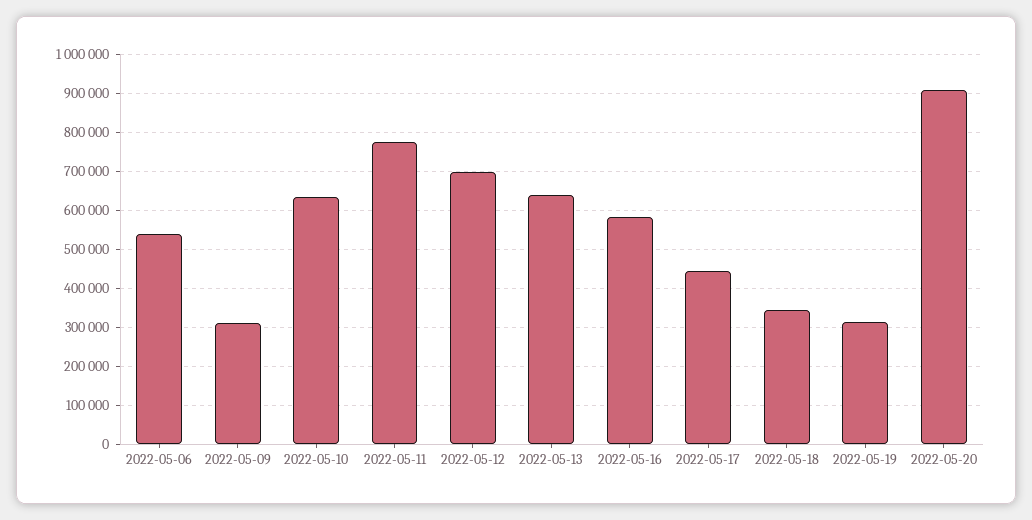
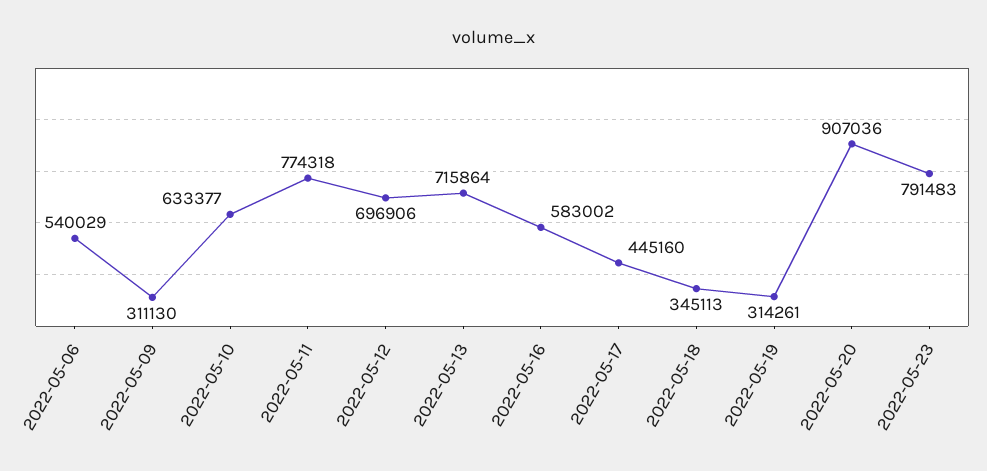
2022-05-13: 640000 -> 715864
2022-05-23: none -> 791483

